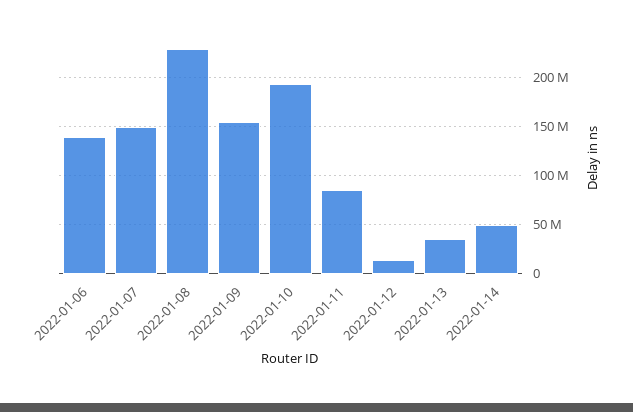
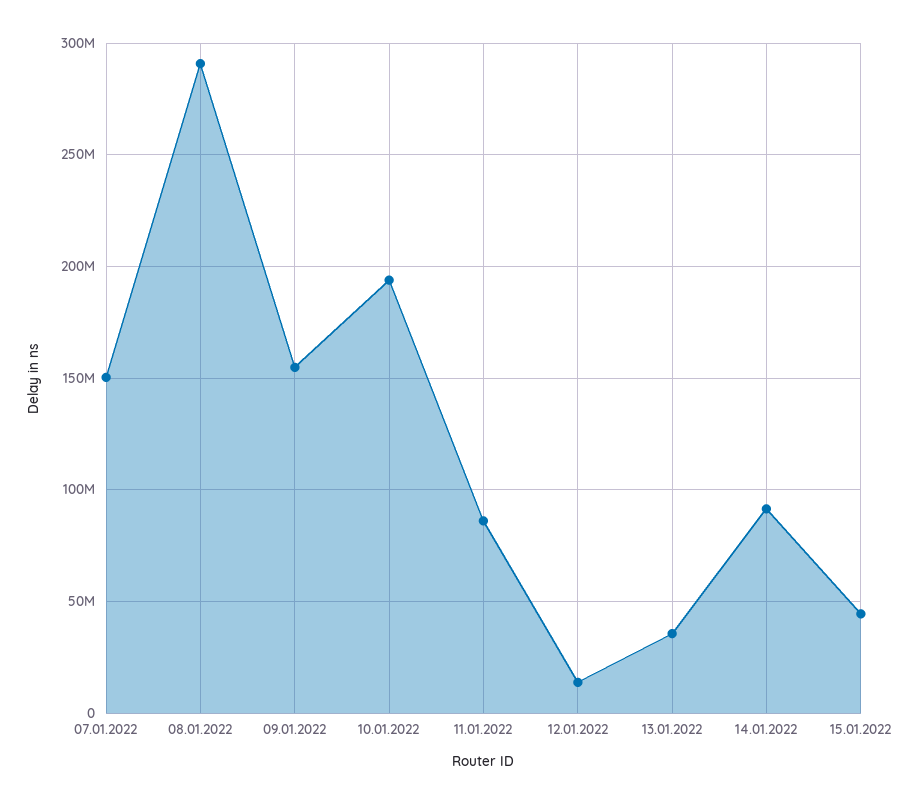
2022-01-06: 140000000 -> none
2022-01-08: 230000000 -> 290000000
2022-01-14: 50000000 -> 90000000
15.01.2022: none -> 45000000

